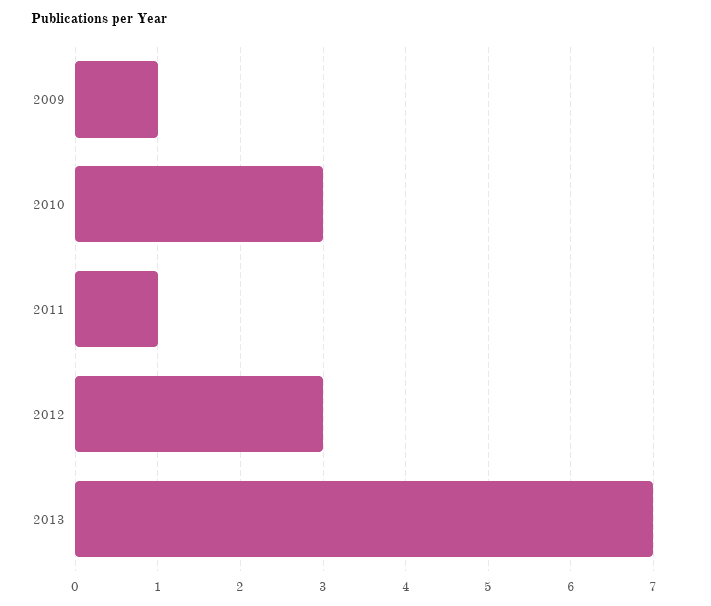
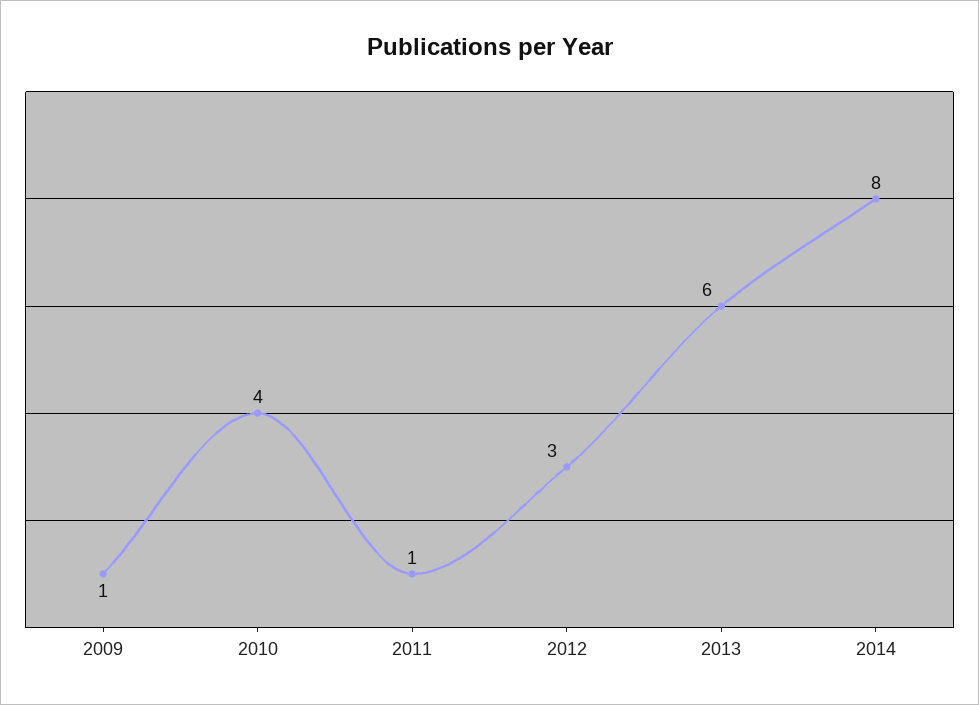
2010: 3 -> 4
2013: 7 -> 6
2014: none -> 8

